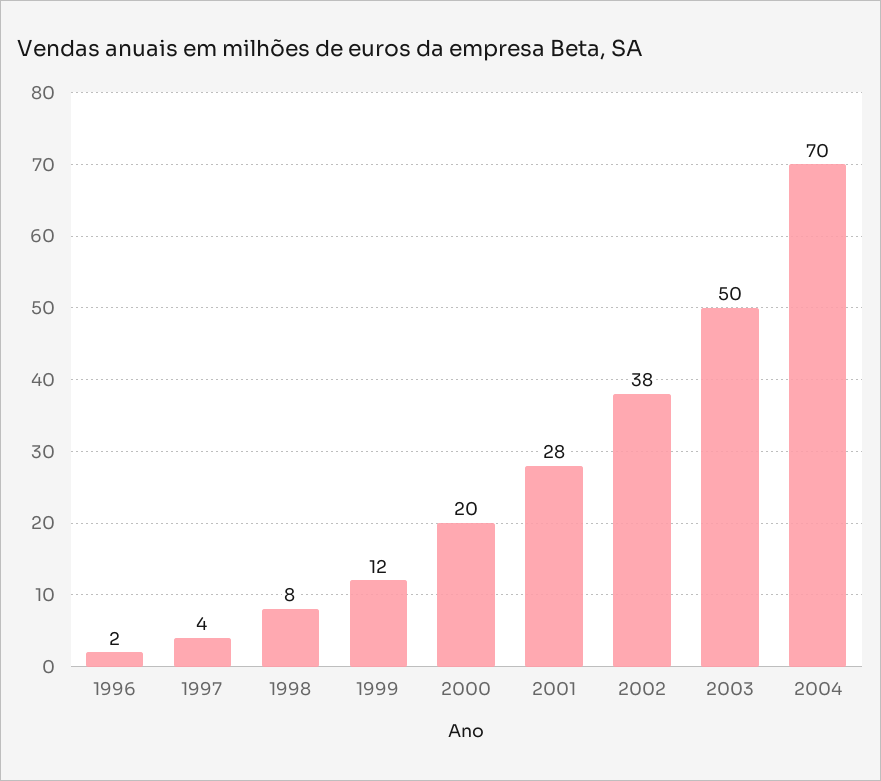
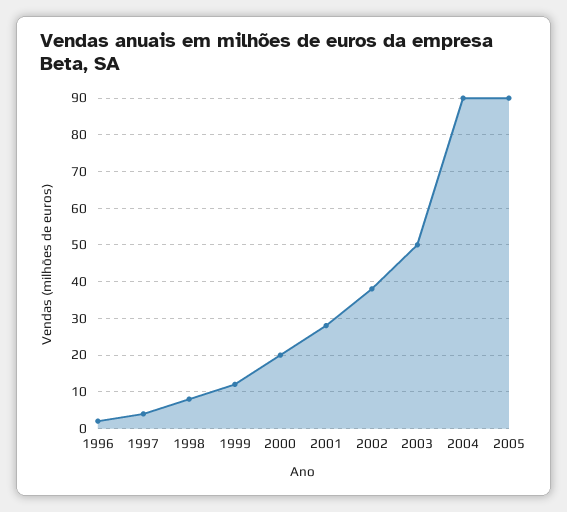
2004: 70 -> 90
2005: none -> 90

